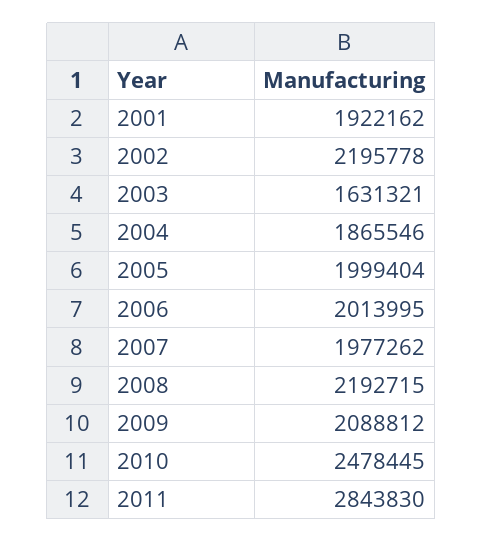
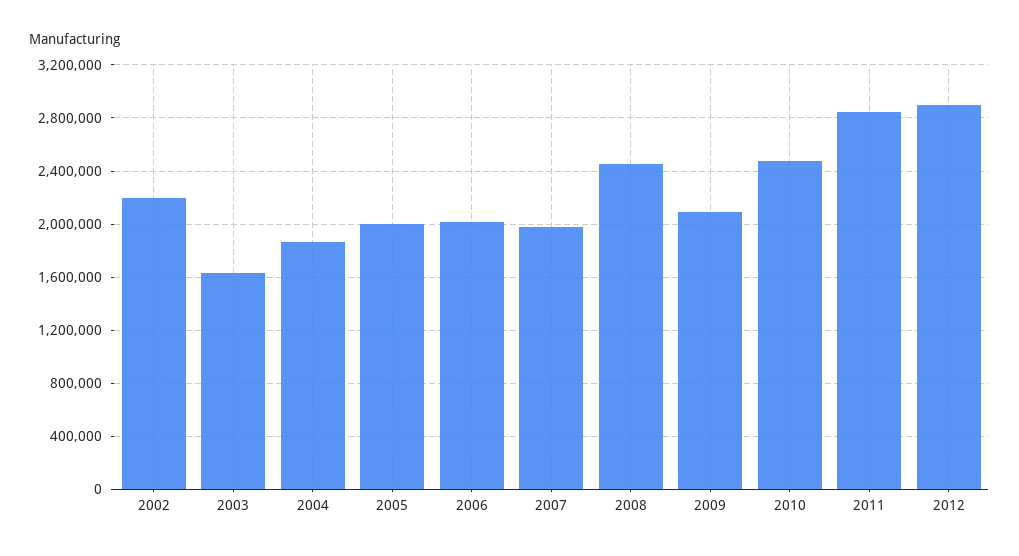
2001: 1922162 -> none
2008: 2192715 -> 2450000
2012: none -> 2900000

